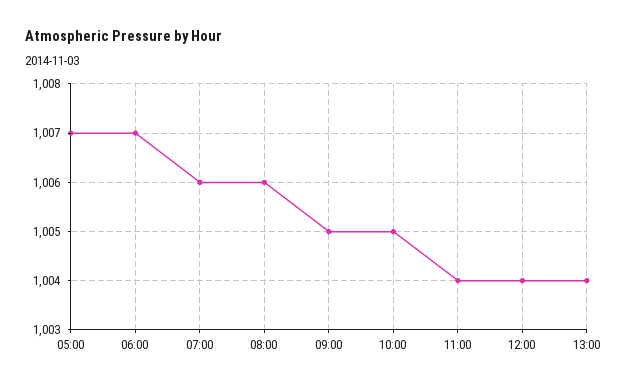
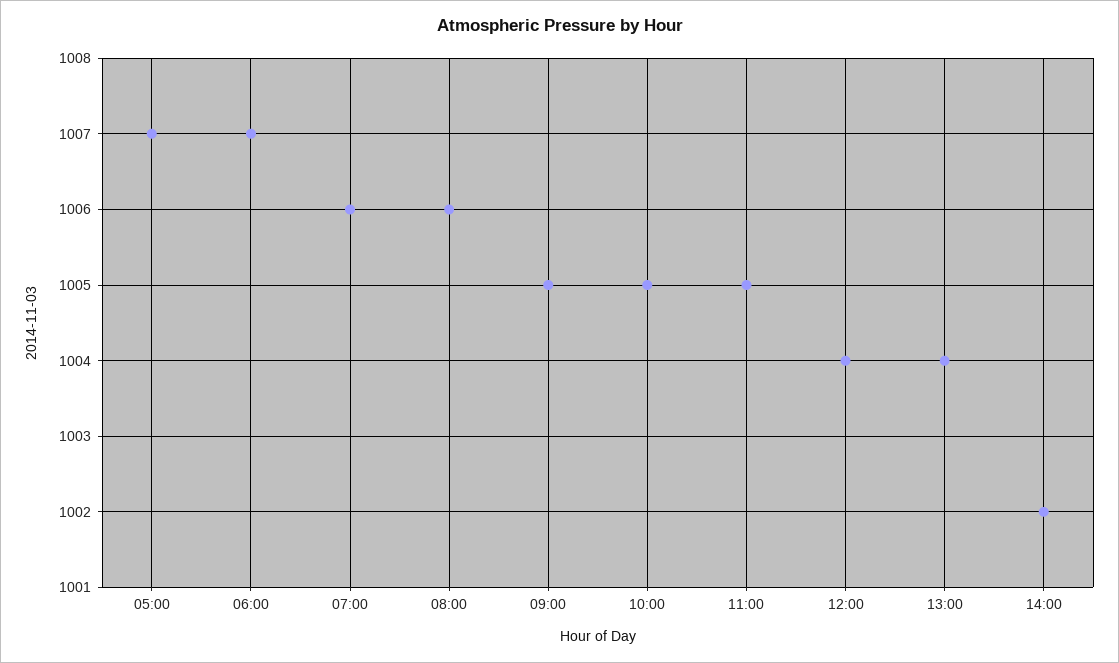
11:00: 1004 -> 1005
14:00: none -> 1002

